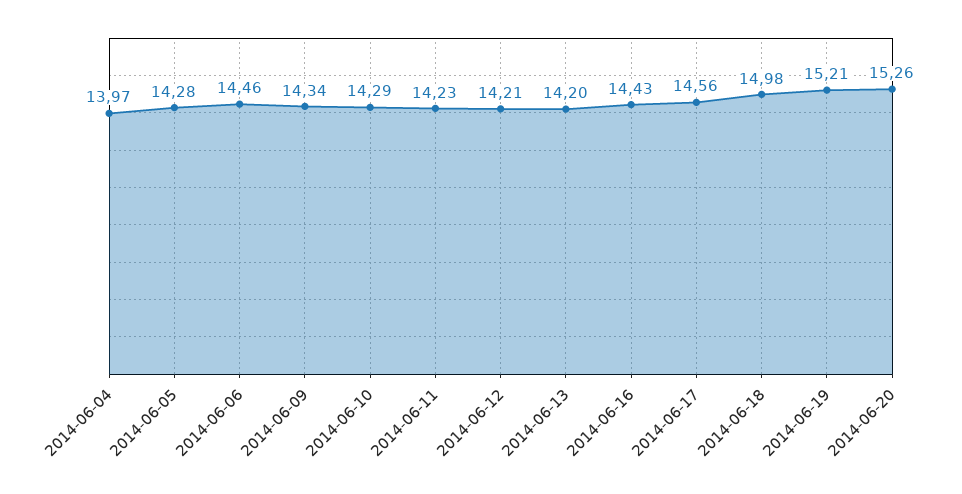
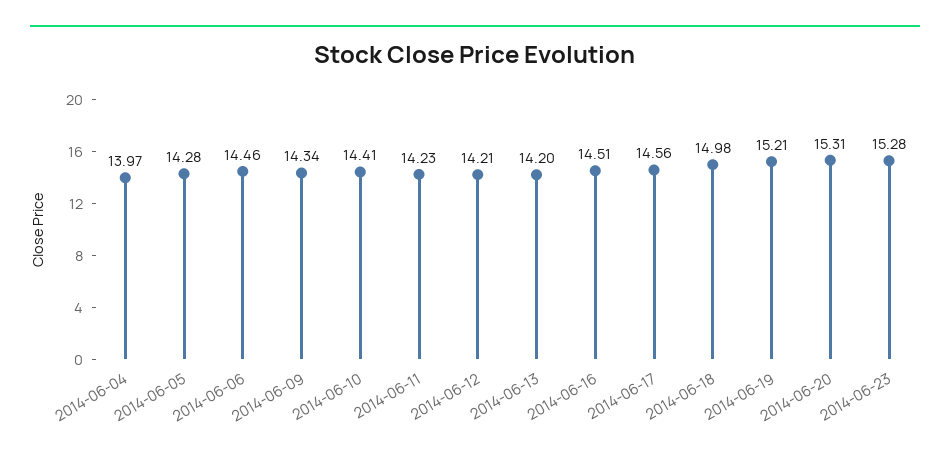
2014-06-10: 14.29 -> 14.41
2014-06-16: 14.43 -> 14.51
2014-06-20: 15.26 -> 15.31
2014-06-23: none -> 15.28

